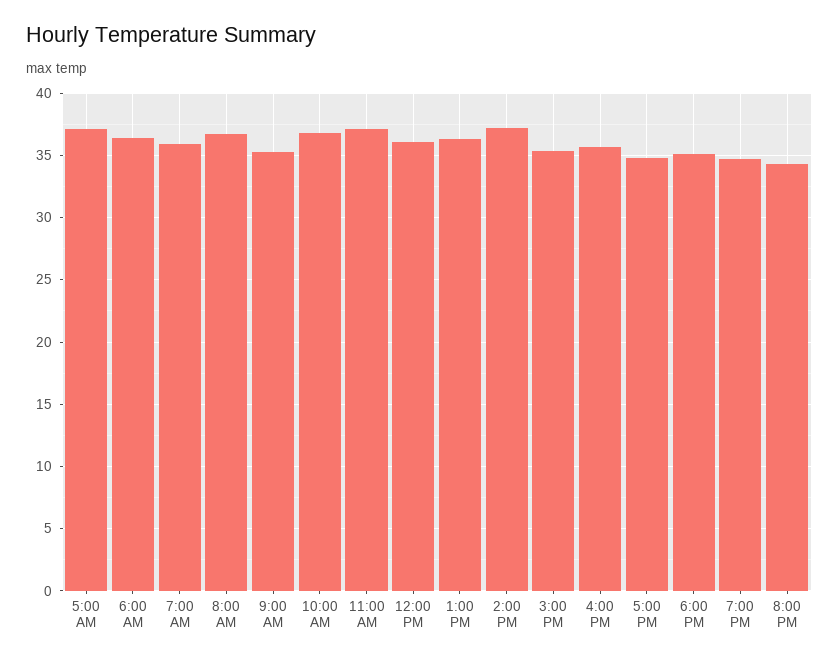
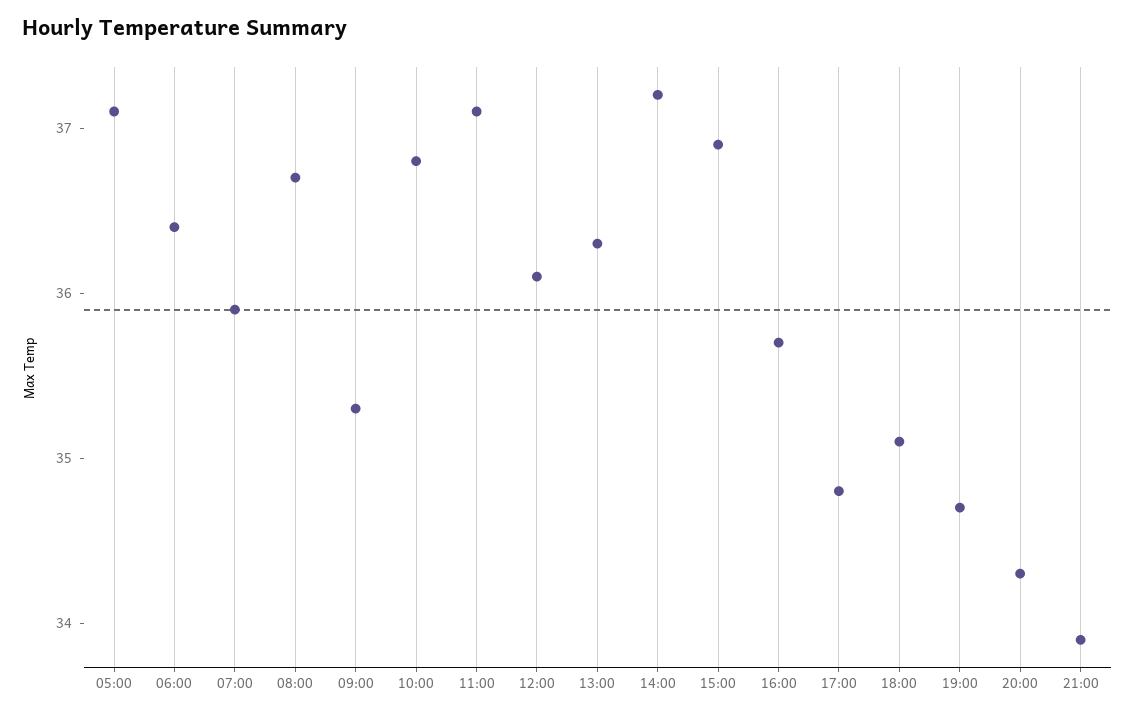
3:00 PM: 35.5 -> 36.9
21:00: none -> 33.9

